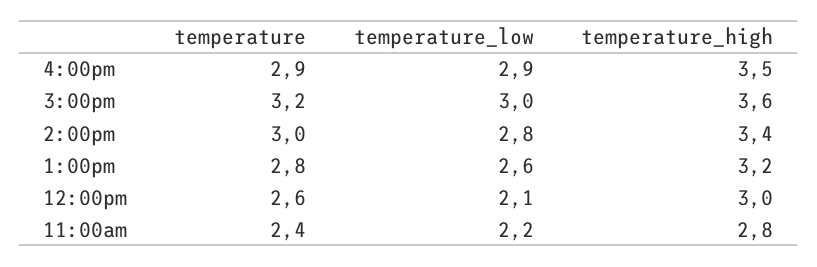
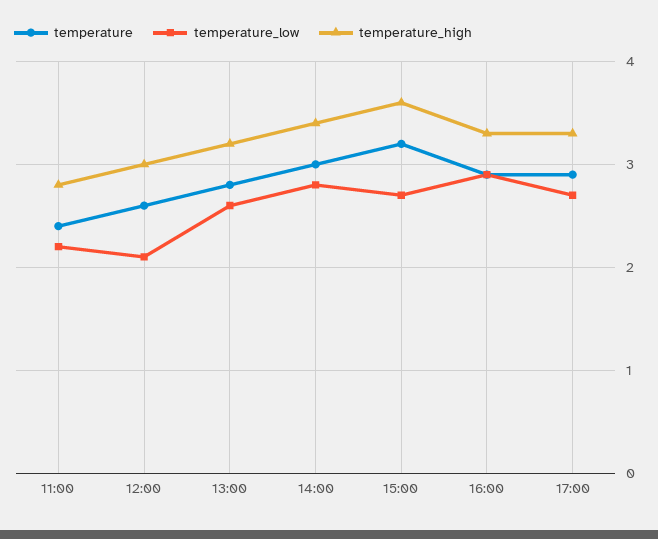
temperature_high, 4:00pm: 3.5 -> 3.3
temperature_low, 3:00pm: 3 -> 2.7
temperature, 17:00: none -> 2.9
temperature_low, 17:00: none -> 2.7
temperature_high, 17:00: none -> 3.3

